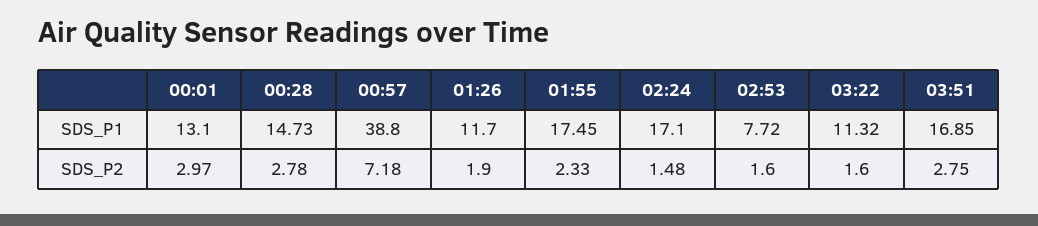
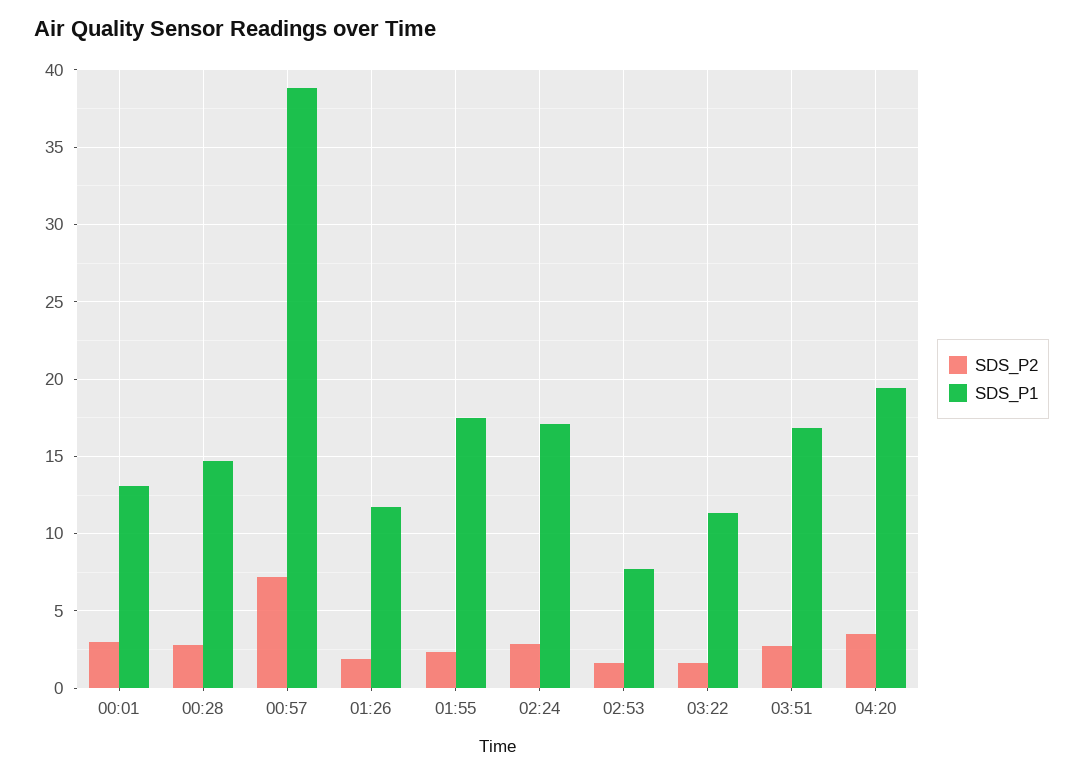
SDS_P2, 02:24: 1.48 -> 3
SDS_P2, 04:20: none -> 3.5
SDS_P1, 04:20: none -> 19.5

